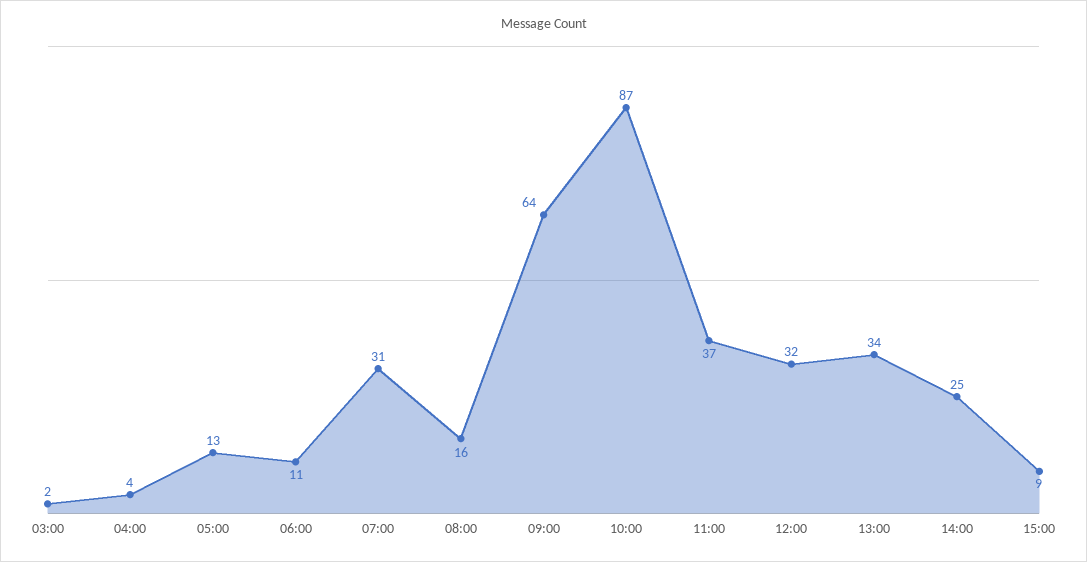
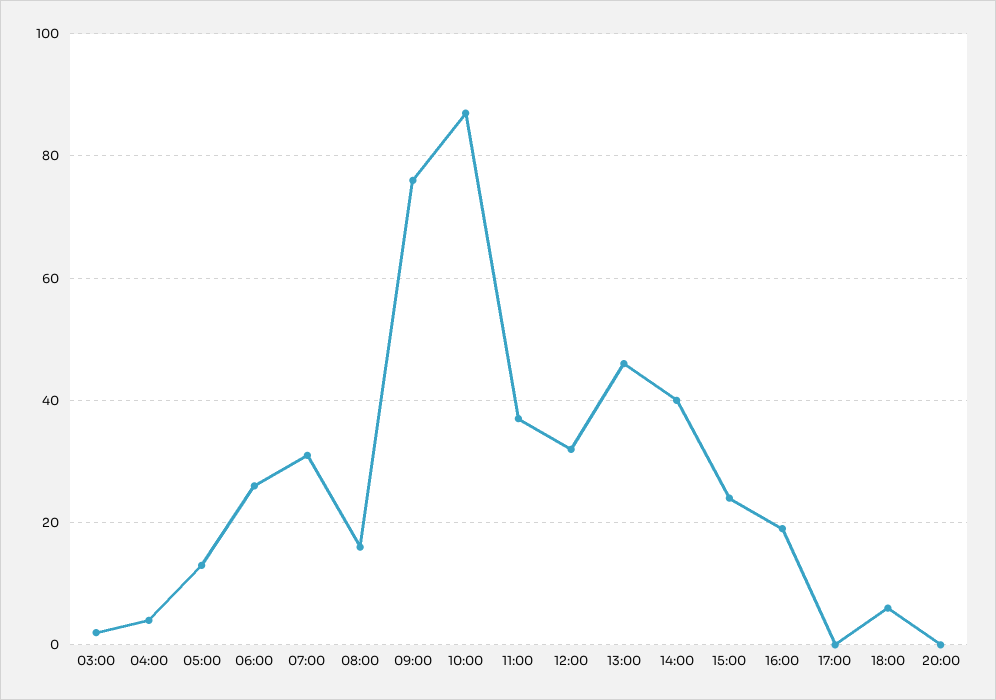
06:00: 11 -> 25
09:00: 64 -> 75
13:00: 34 -> 45
14:00: 25 -> 40
15:00: 9 -> 25
16:00: none -> 20
17:00: none -> 0
18:00: none -> 5
20:00: none -> 0

